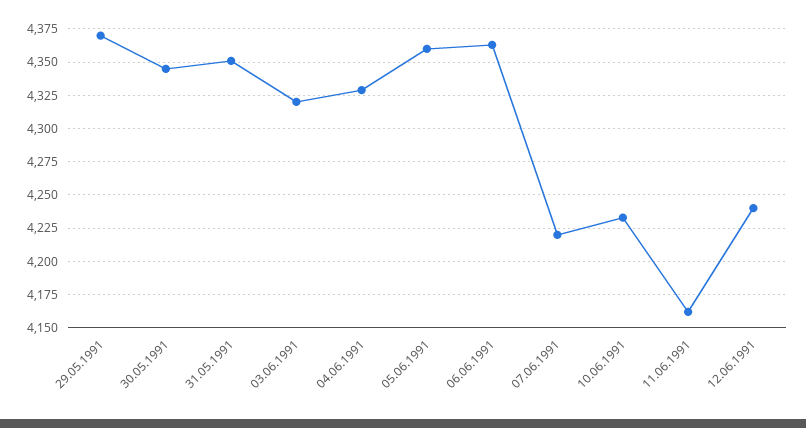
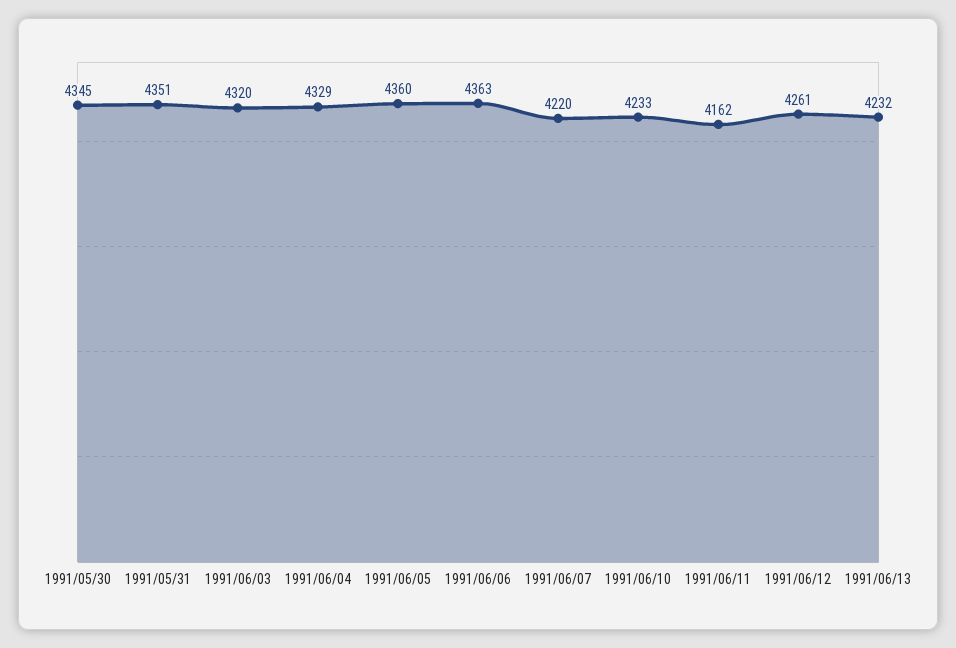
29.05.1991: 4370 -> none
12.06.1991: 4240 -> 4261
1991/06/13: none -> 4232

